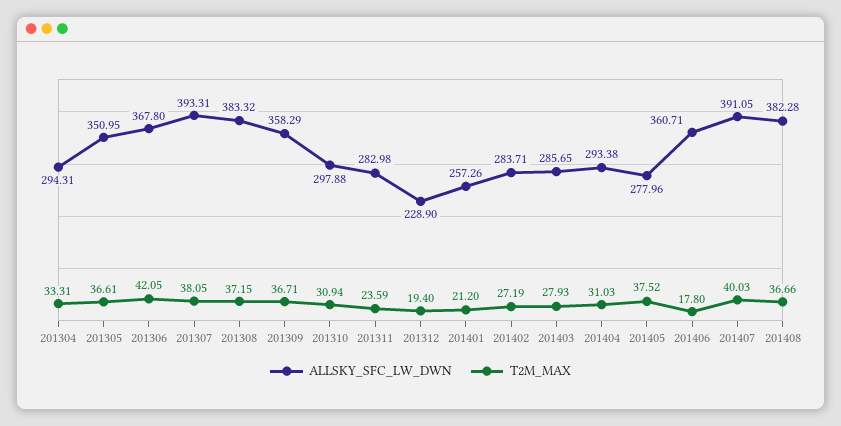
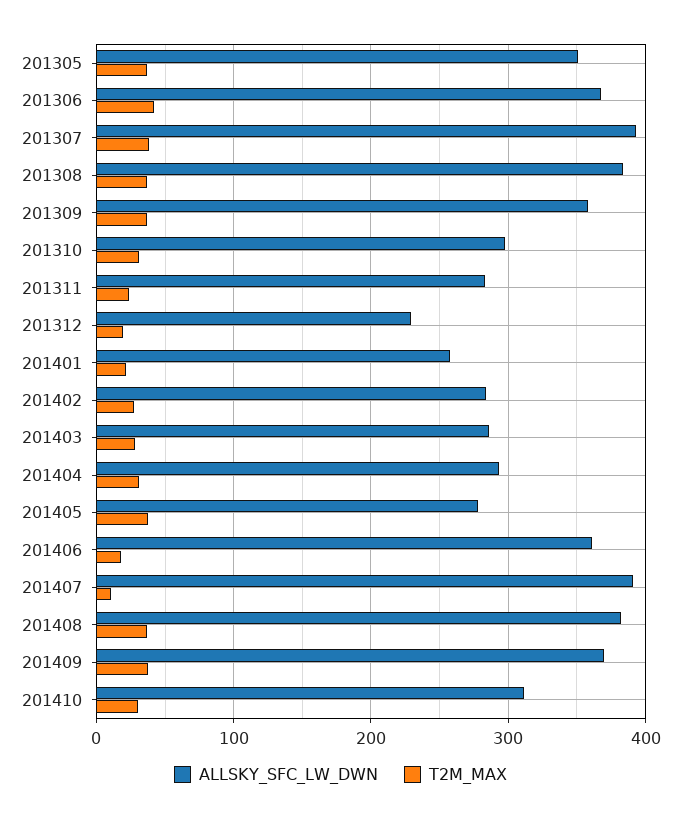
ALLSKY_SFC_LW_DWN, 201304: 294.31 -> none
T2M_MAX, 201304: 33.31 -> none
T2M_MAX, 201407: 40.03 -> 10
ALLSKY_SFC_LW_DWN, 201409: none -> 370
T2M_MAX, 201409: none -> 40
ALLSKY_SFC_LW_DWN, 201410: none -> 310
T2M_MAX, 201410: none -> 30

